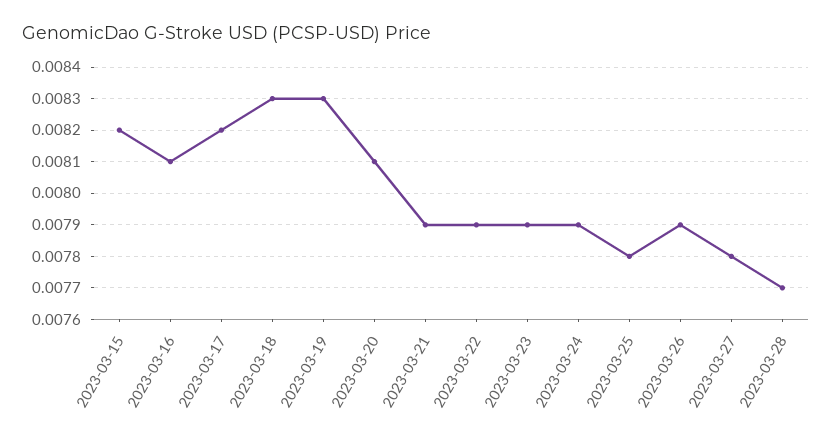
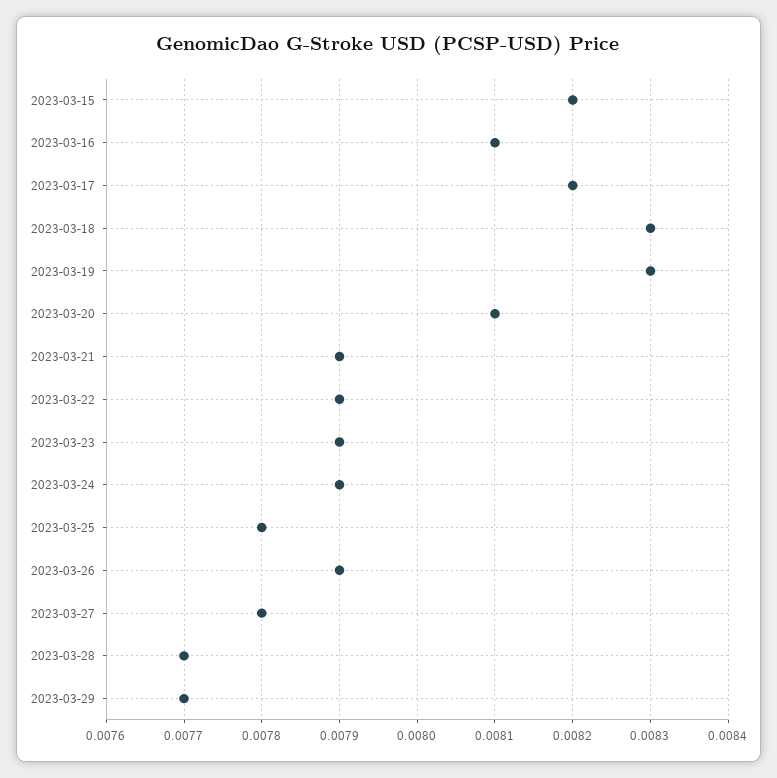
2023-03-29: none -> 0.0077

